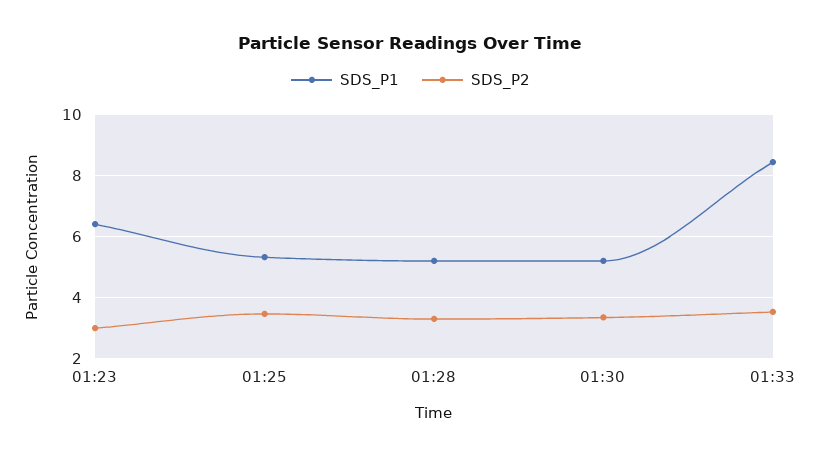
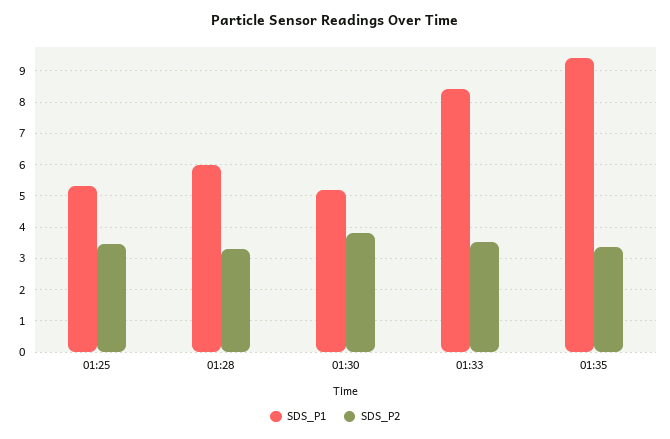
SDS_P1, 01:23: 6.4 -> none
SDS_P2, 01:23: 3 -> none
SDS_P1, 01:28: 5.2 -> 6
SDS_P2, 01:30: 3.4 -> 3.8
SDS_P1, 01:35: none -> 9.4
SDS_P2, 01:35: none -> 3.4

